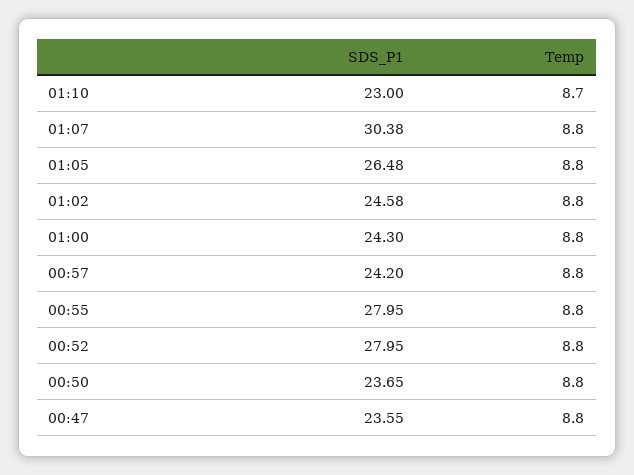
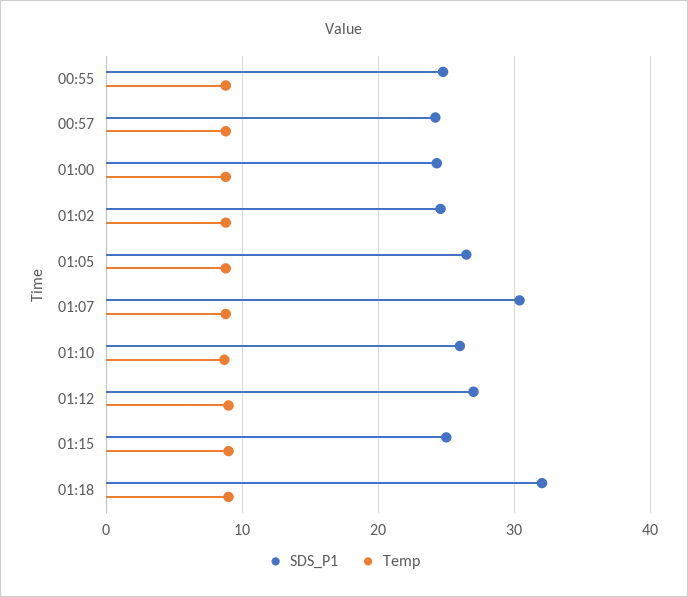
SDS_P1, 01:10: 23 -> 26
SDS_P1, 00:55: 27.95 -> 25
SDS_P1, 00:52: 27.95 -> none
Temp, 00:52: 8.8 -> none
SDS_P1, 00:50: 23.65 -> none
Temp, 00:50: 8.8 -> none
SDS_P1, 00:47: 23.55 -> none
Temp, 00:47: 8.8 -> none
SDS_P1, 01:12: none -> 27
Temp, 01:12: none -> 9
SDS_P1, 01:15: none -> 25
Temp, 01:15: none -> 9
SDS_P1, 01:18: none -> 32
Temp, 01:18: none -> 9

